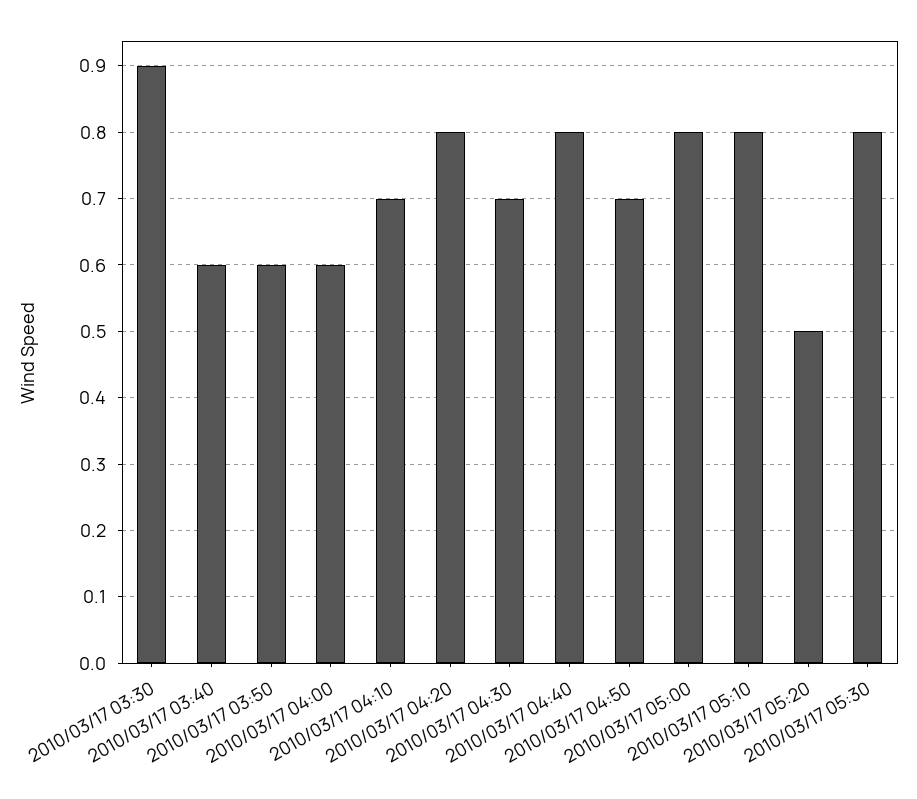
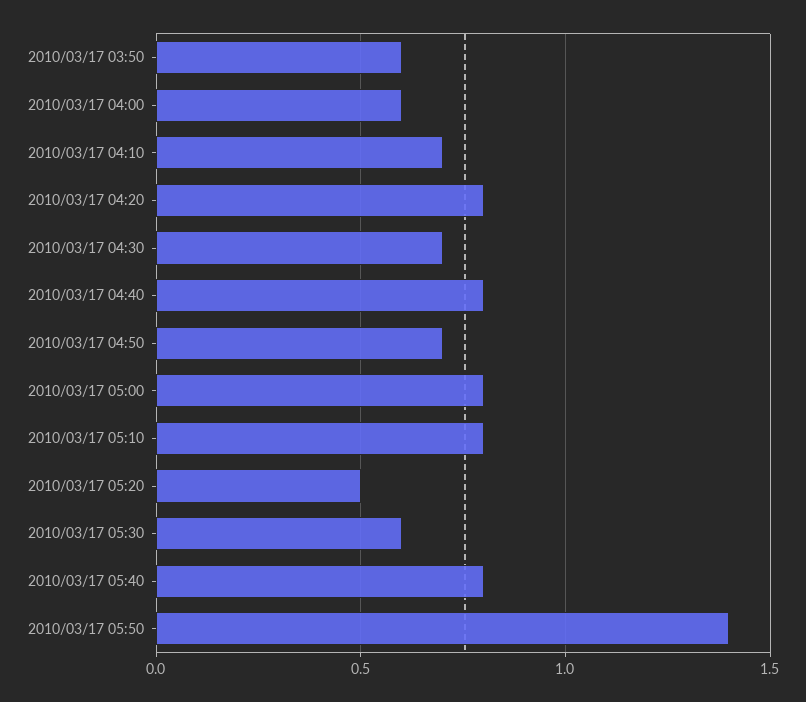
2010/03/17 03:30: 0.9 -> none
2010/03/17 03:40: 0.6 -> none
2010/03/17 05:30: 0.8 -> 0.6
2010/03/17 05:40: none -> 0.8
2010/03/17 05:50: none -> 1.4

